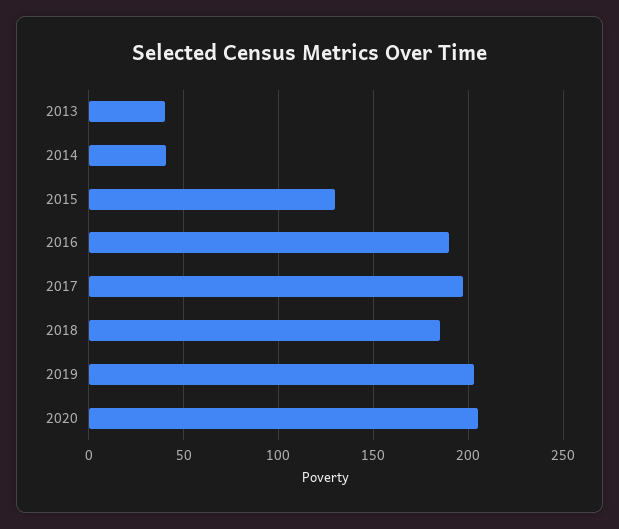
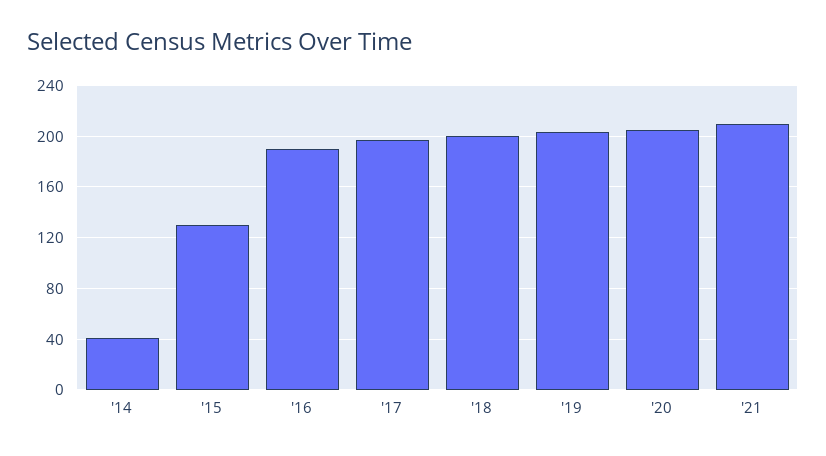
2013: 40 -> none
2018: 185 -> 200
'21: none -> 210

